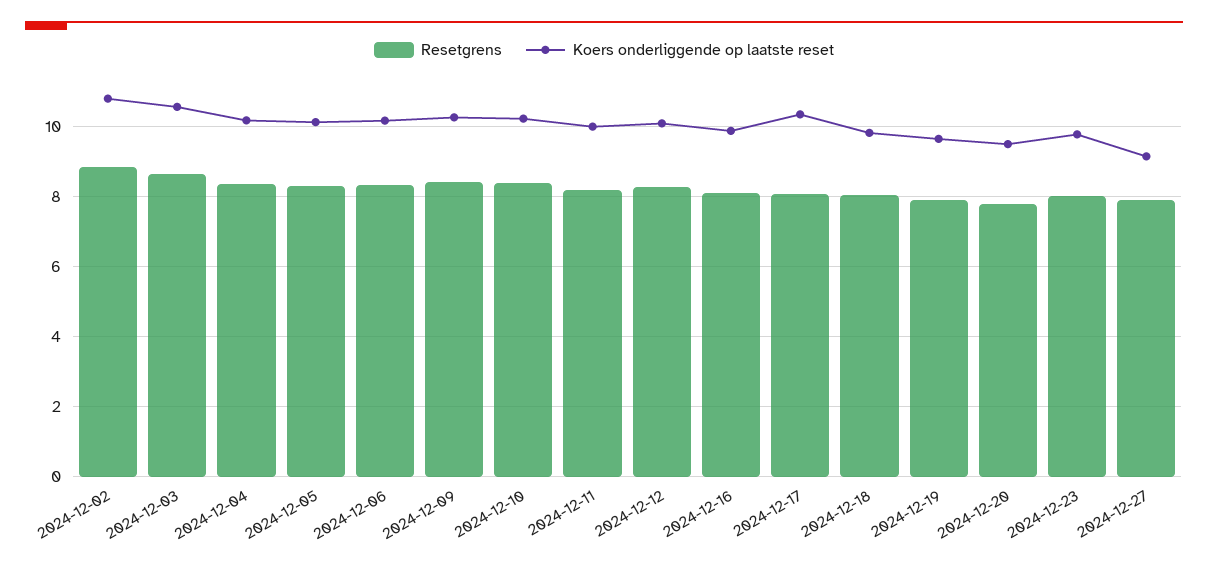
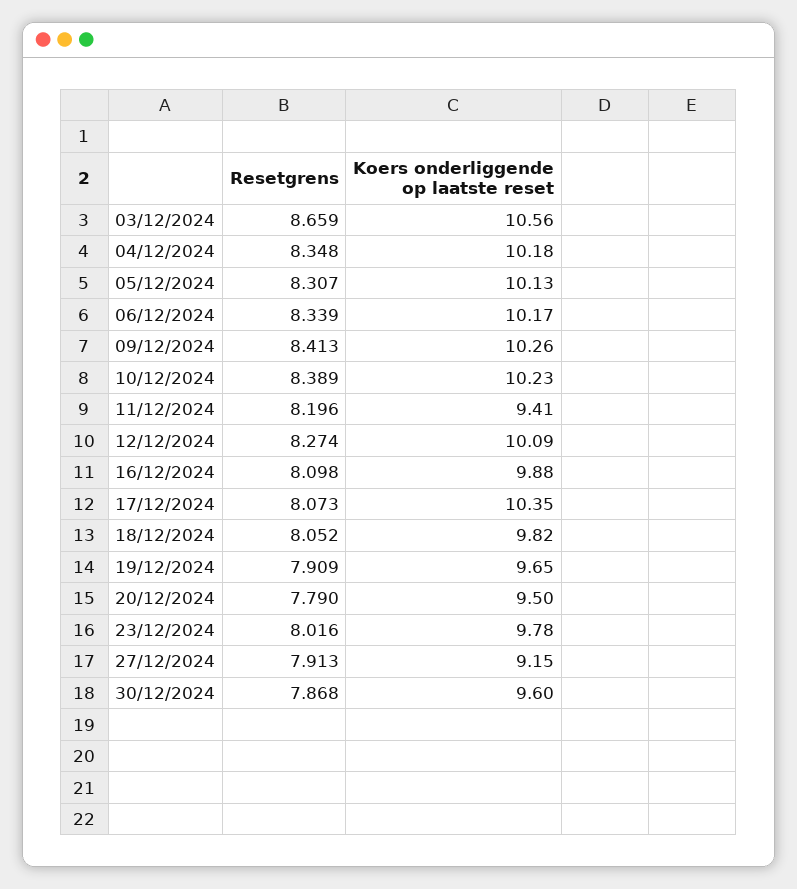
Resetgrens, 2024-12-02: 8.8 -> none
Koers onderliggende op laatste reset, 2024-12-02: 10.8 -> none
Koers onderliggende op laatste reset, 2024-12-11: 10 -> 9.41
Resetgrens, 30/12/2024: none -> 7.868
Koers onderliggende op laatste reset, 30/12/2024: none -> 9.6

